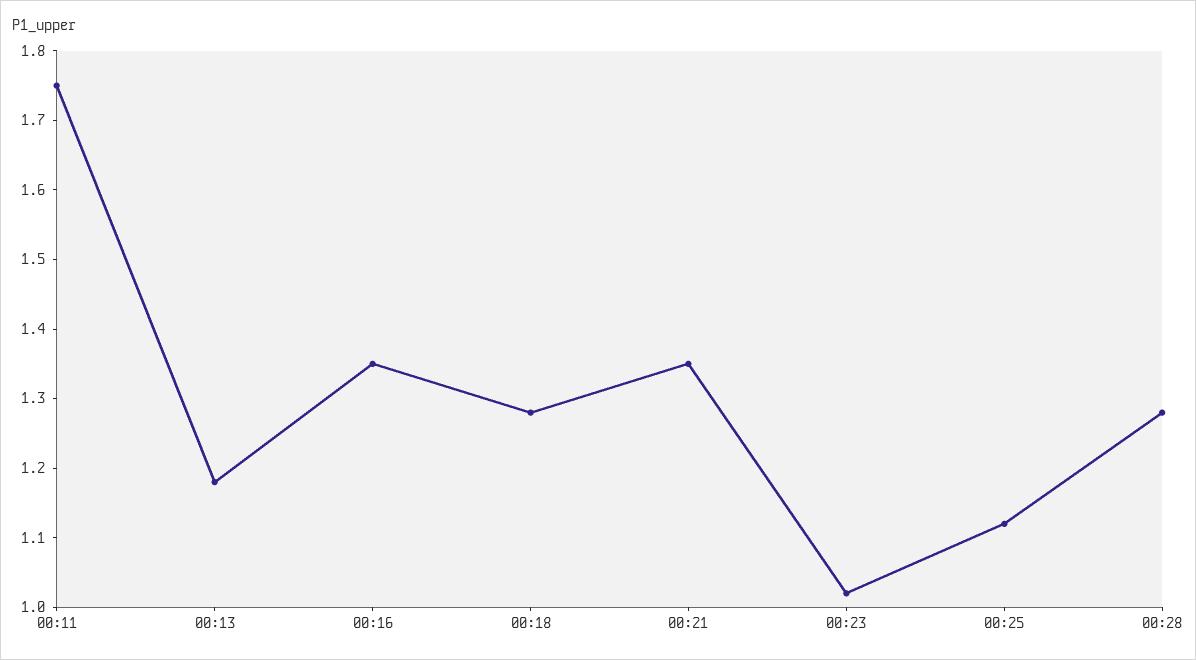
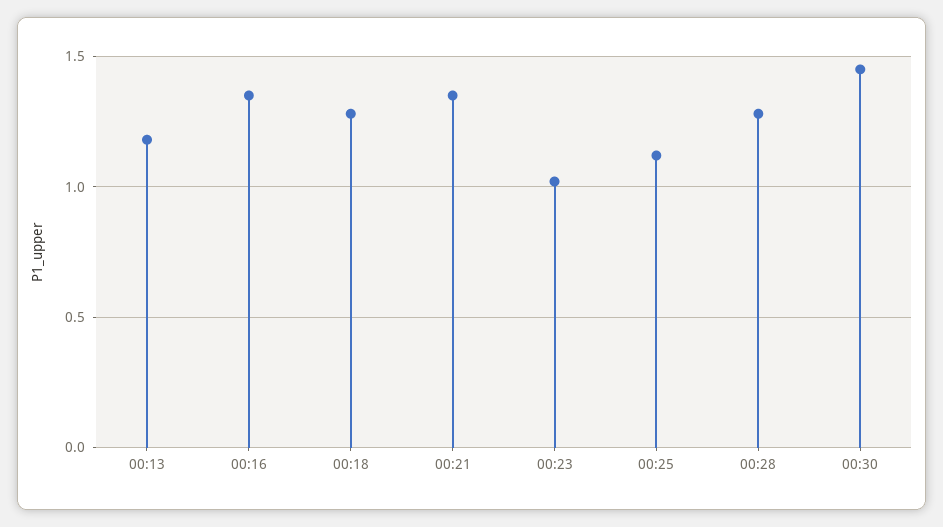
00:11: 1.75 -> none
00:30: none -> 1.45

